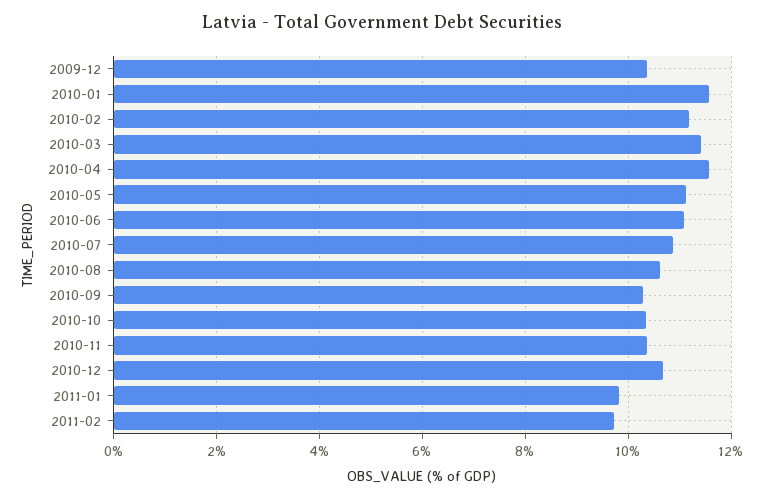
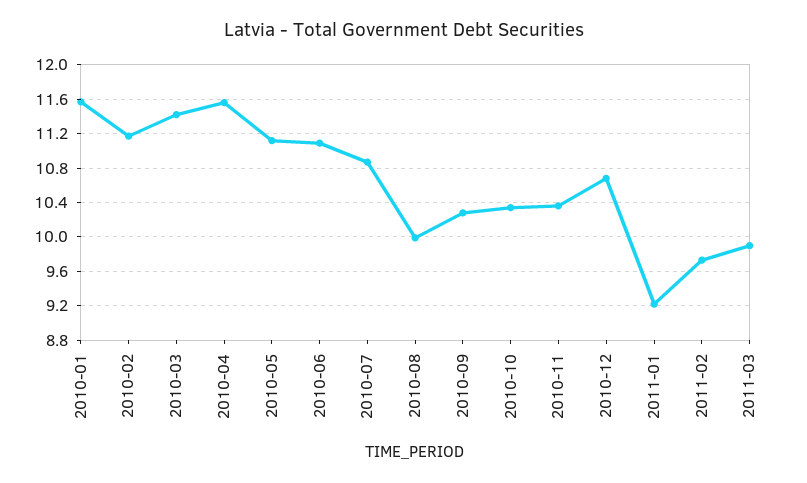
2009-12: 10.4 -> none
2010-08: 10.6 -> 10
2011-01: 9.8 -> 9.2
2011-03: none -> 9.9

